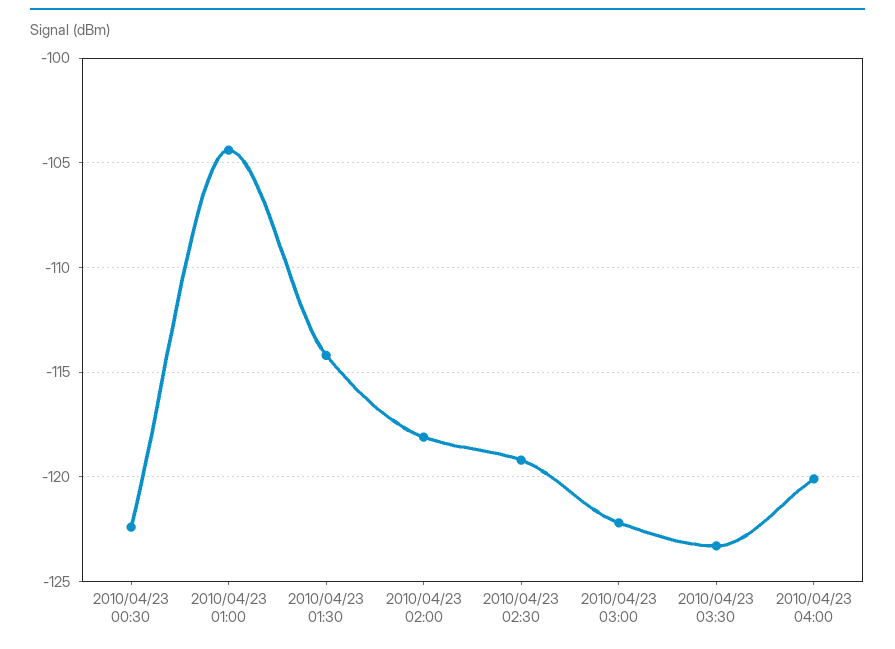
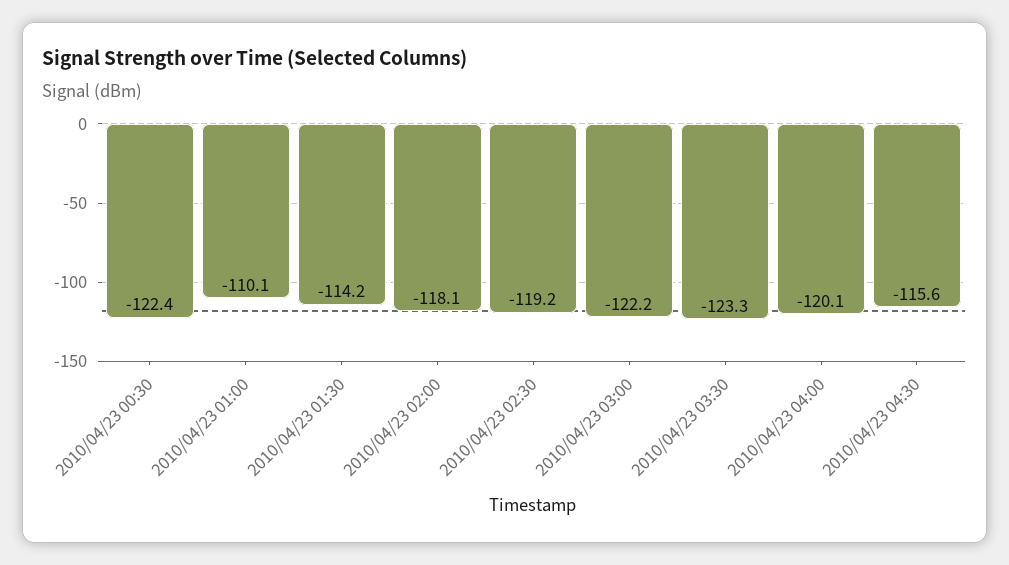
2010/04/23 01:00: -104.5 -> -110.1
2010/04/23 04:30: none -> -115.6

